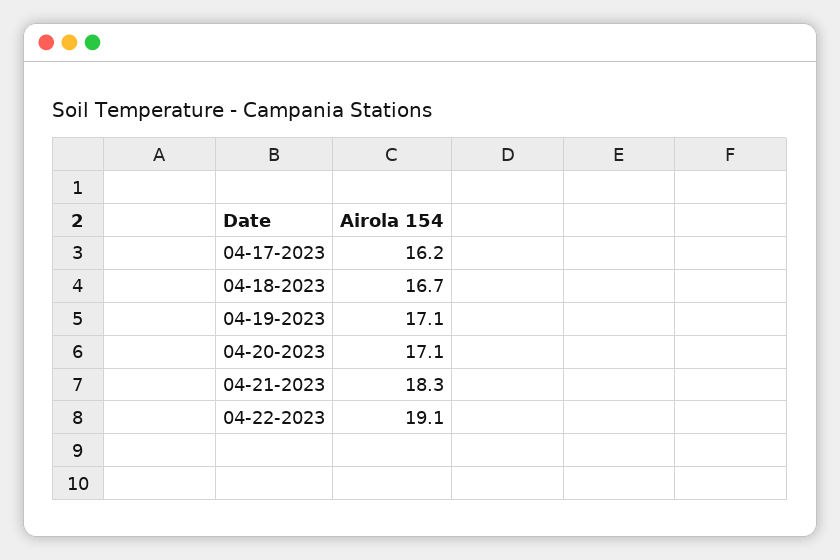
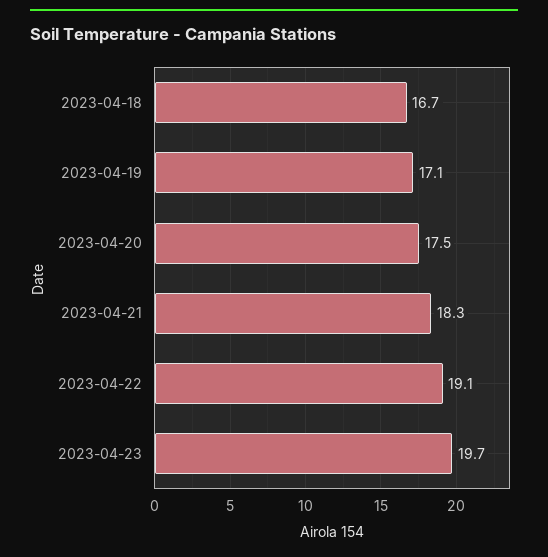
04-17-2023: 16.2 -> none
04-20-2023: 17.1 -> 17.5
2023-04-23: none -> 19.7

